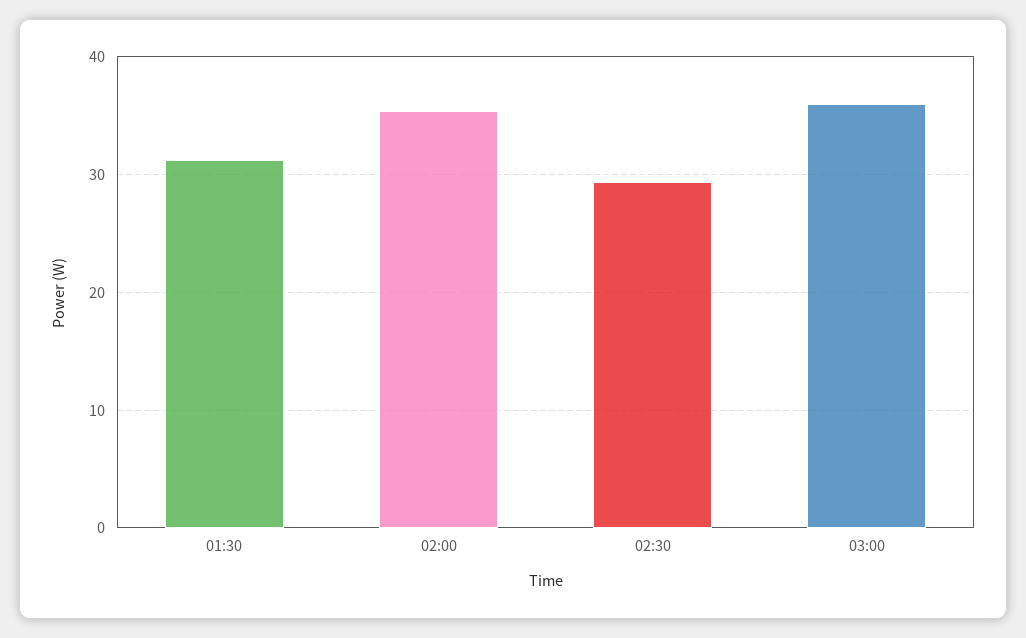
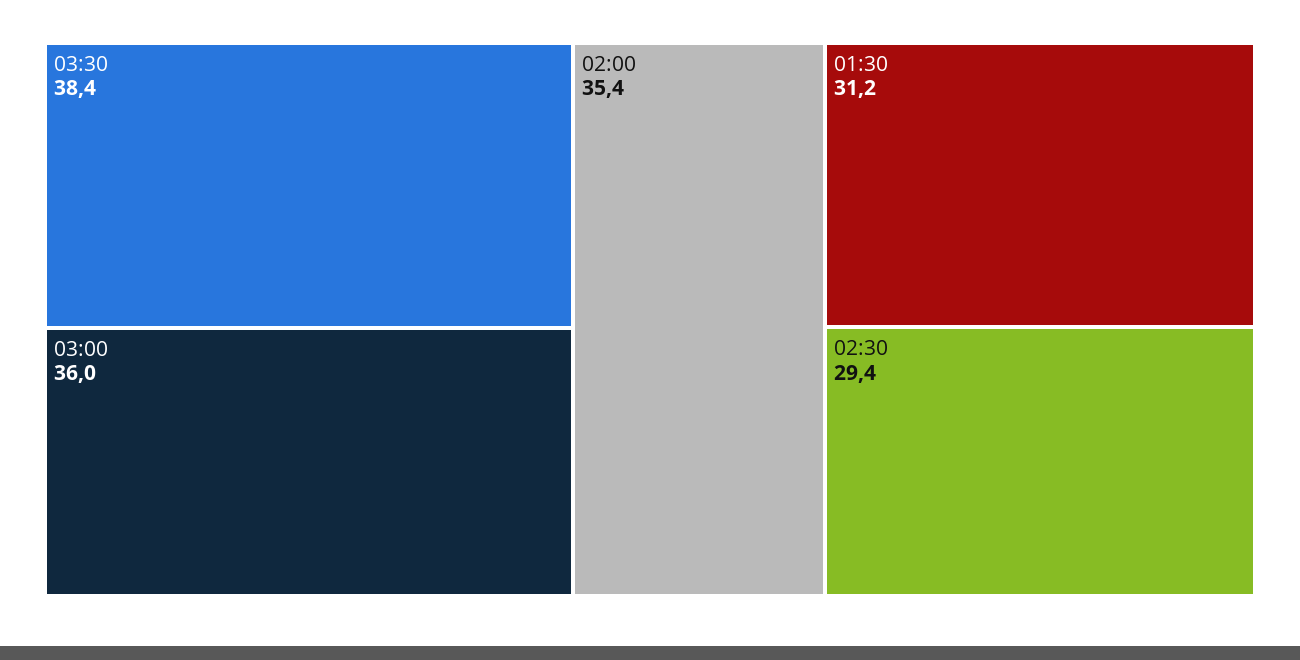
03:30: none -> 38.4

